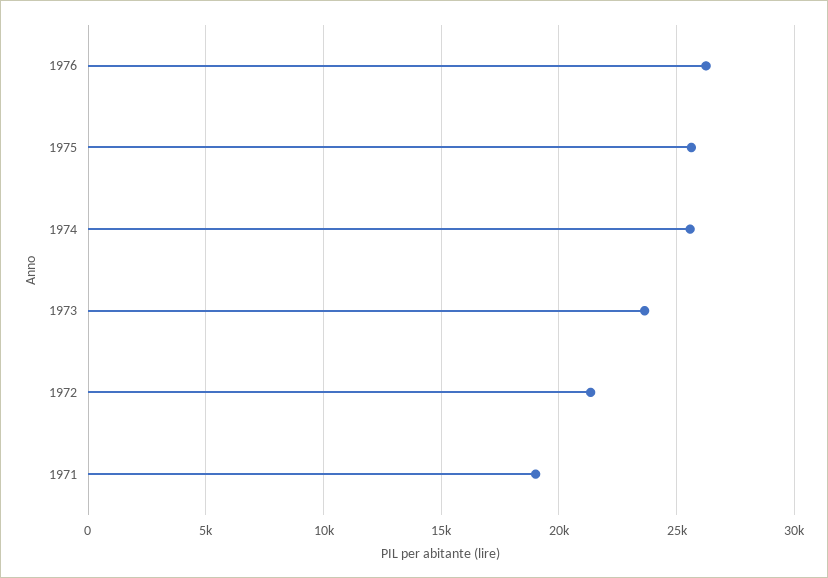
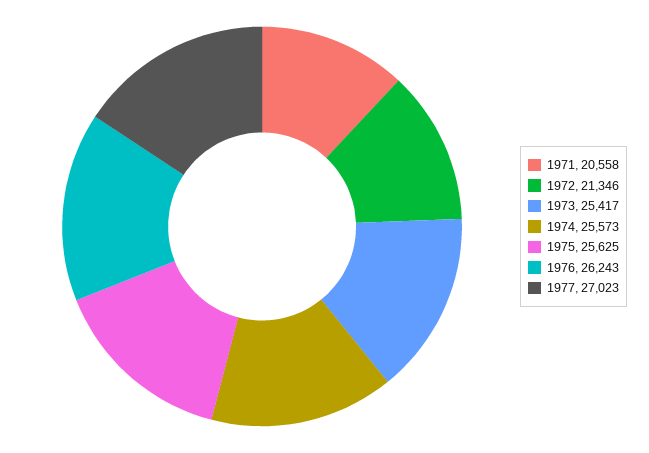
1973: 23500 -> 25417
1971: 19000 -> 20558
1977: none -> 27023

